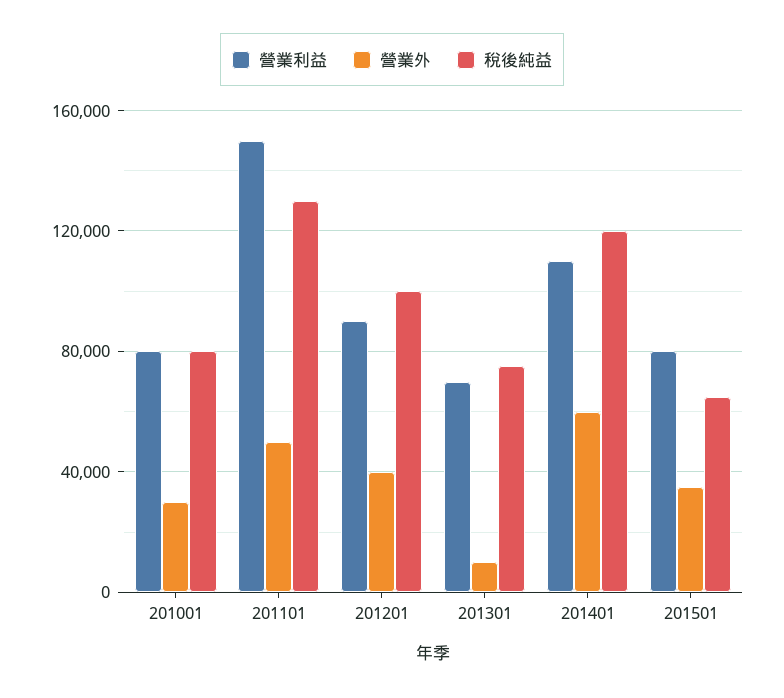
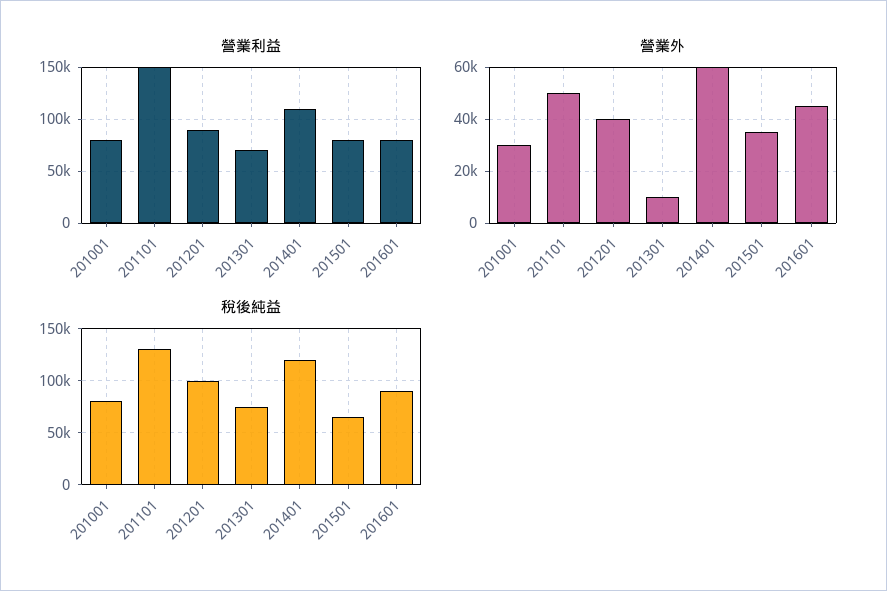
營業利益, 201601: none -> 80000
營業外, 201601: none -> 45000
稅後純益, 201601: none -> 90000

